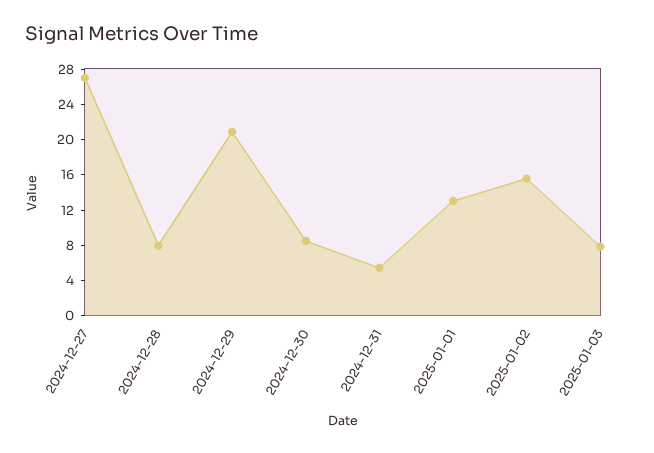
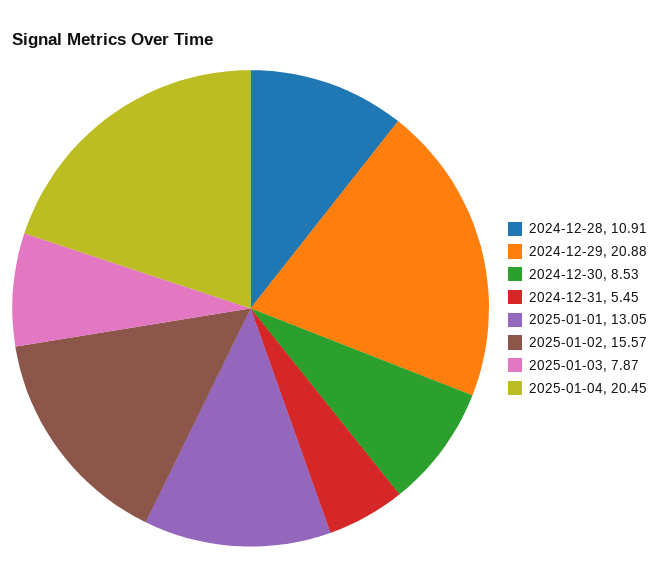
2024-12-27: 27 -> none
2024-12-28: 8 -> 10.91
2025-01-04: none -> 20.45

